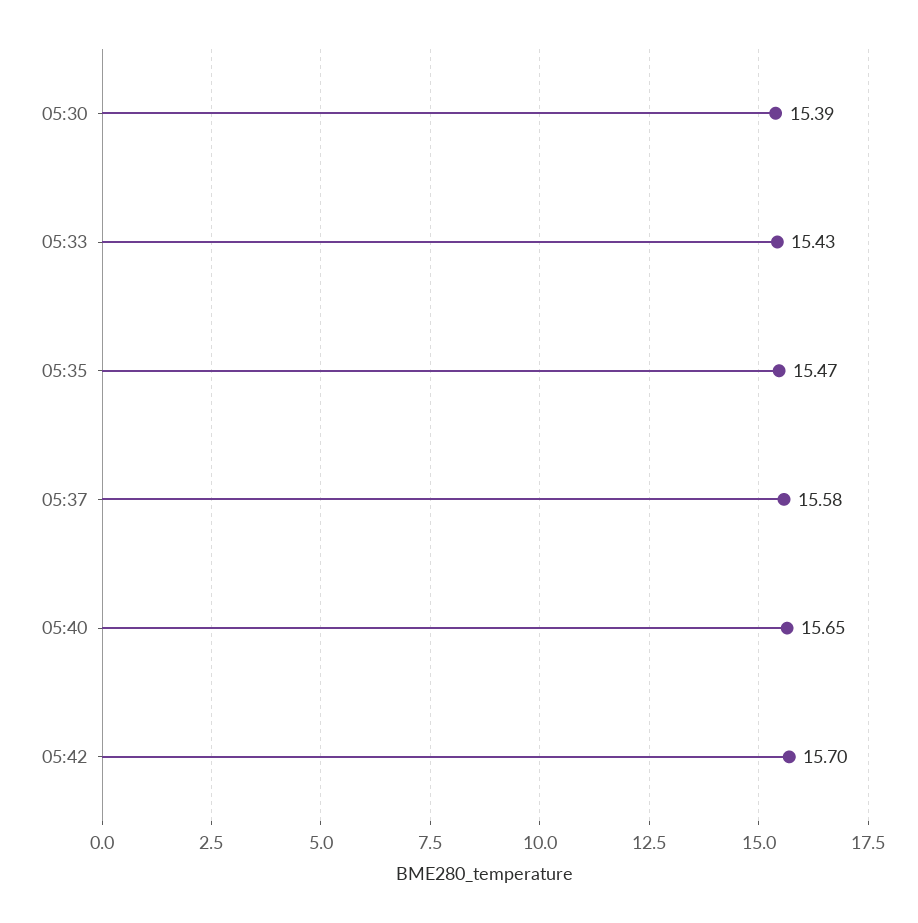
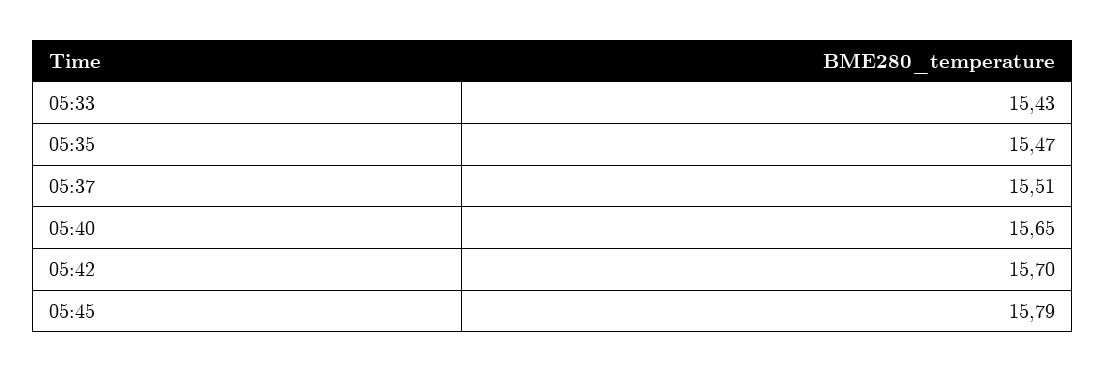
05:30: 15.39 -> none
05:37: 15.58 -> 15.51
05:45: none -> 15.79

